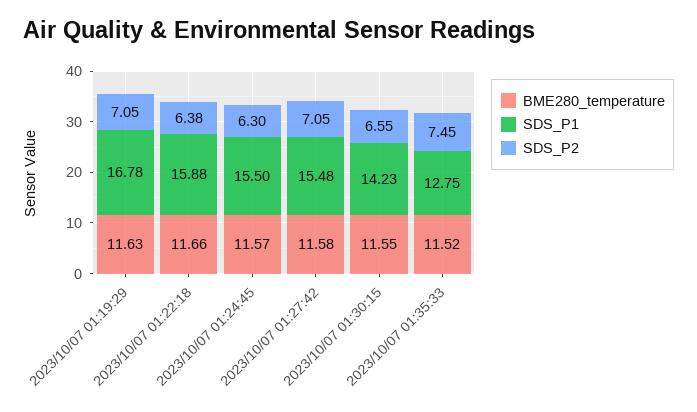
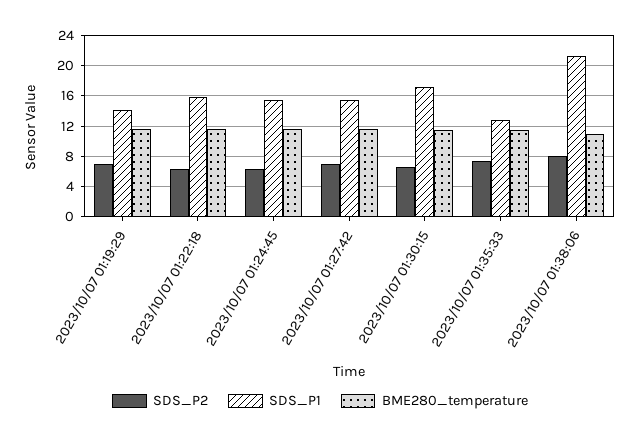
SDS_P1, 2023/10/07 01:19:29: 16.78 -> 14
SDS_P1, 2023/10/07 01:30:15: 14.23 -> 17
SDS_P2, 2023/10/07 01:38:06: none -> 8
SDS_P1, 2023/10/07 01:38:06: none -> 21
BME280_temperature, 2023/10/07 01:38:06: none -> 11

